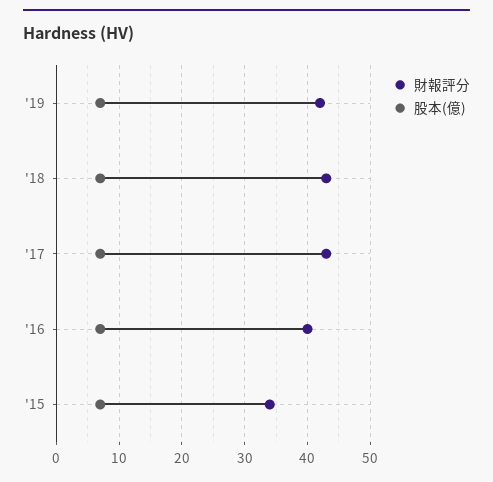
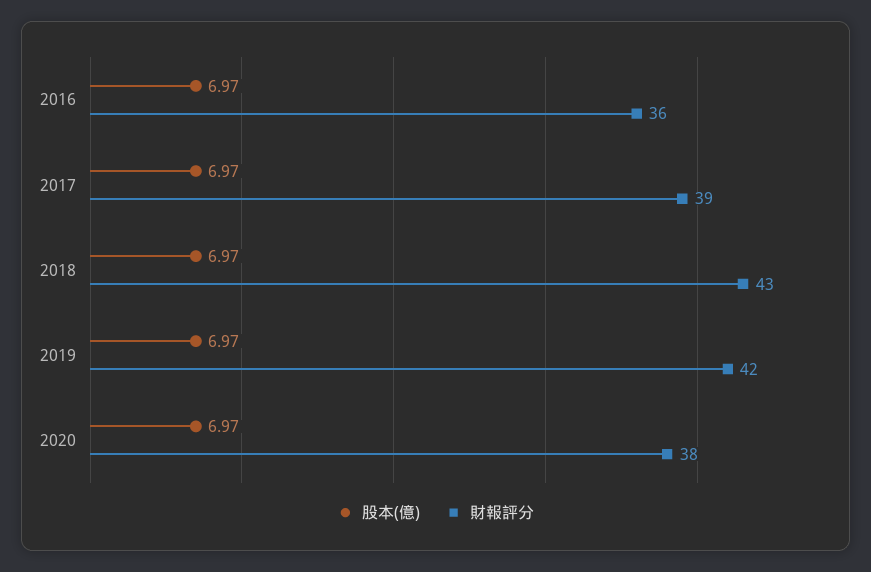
財報評分, '17: 43 -> 39
財報評分, '16: 40 -> 36
財報評分, '15: 34 -> none
股本(億), '15: 7 -> none
股本(億), 2020: none -> 6.97
財報評分, 2020: none -> 38

